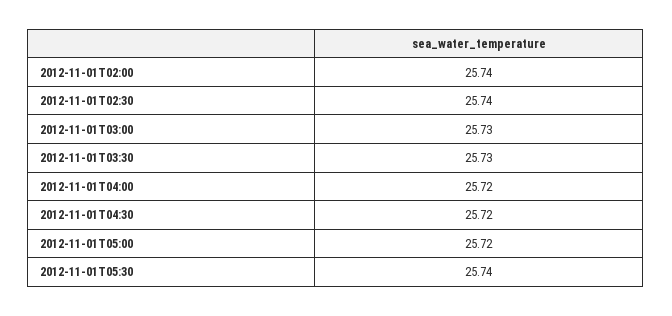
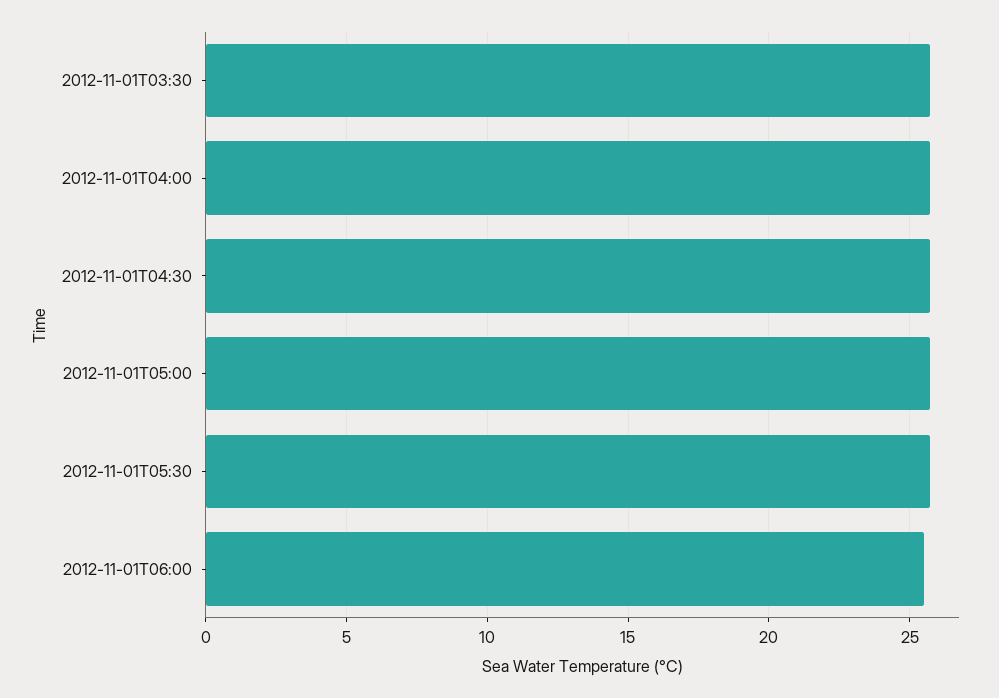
2012-11-01T02:00: 25.74 -> none
2012-11-01T02:30: 25.74 -> none
2012-11-01T03:00: 25.73 -> none
2012-11-01T06:00: none -> 25.5

